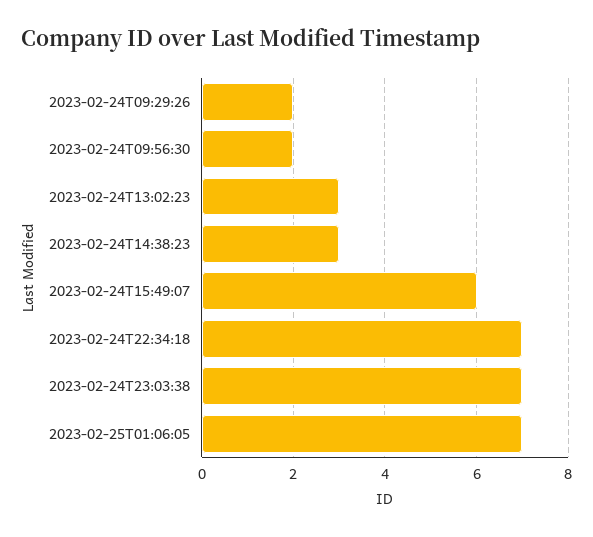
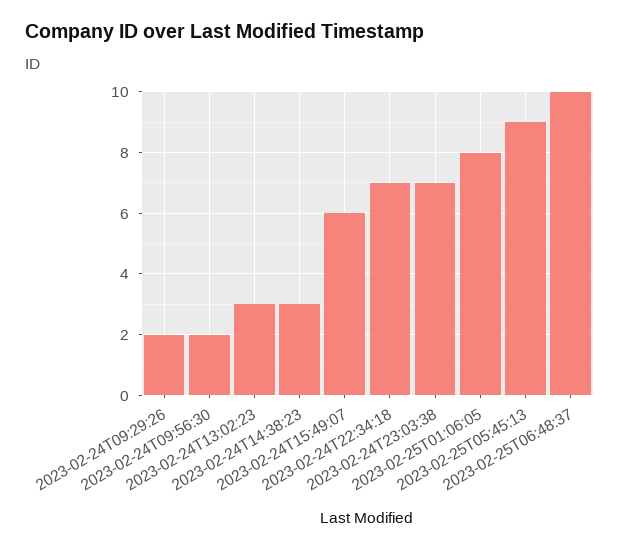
2023-02-25T01:06:05: 7 -> 8
2023-02-25T05:45:13: none -> 9
2023-02-25T06:48:37: none -> 10

